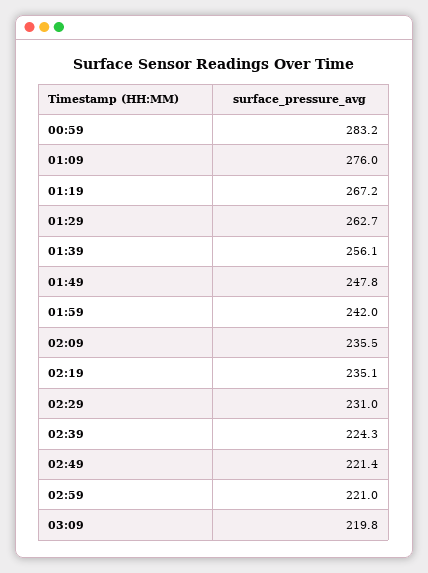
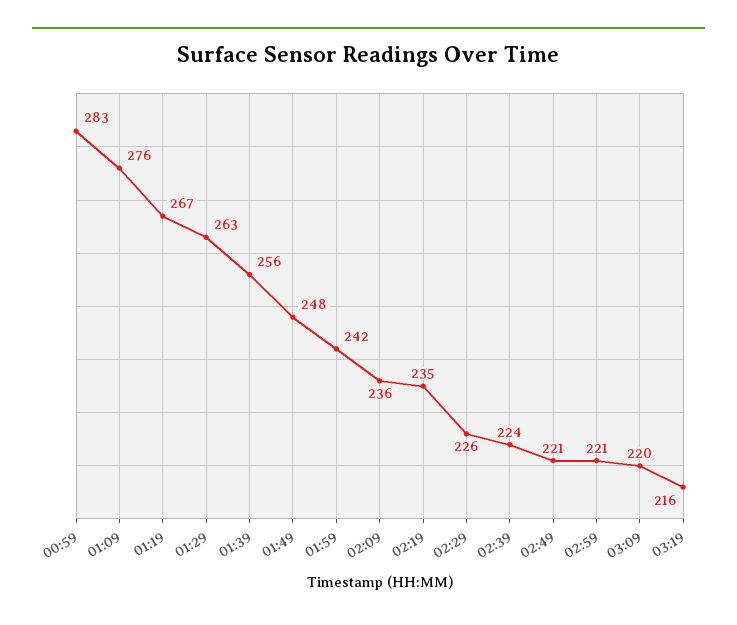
02:29: 231 -> 226
03:19: none -> 216

